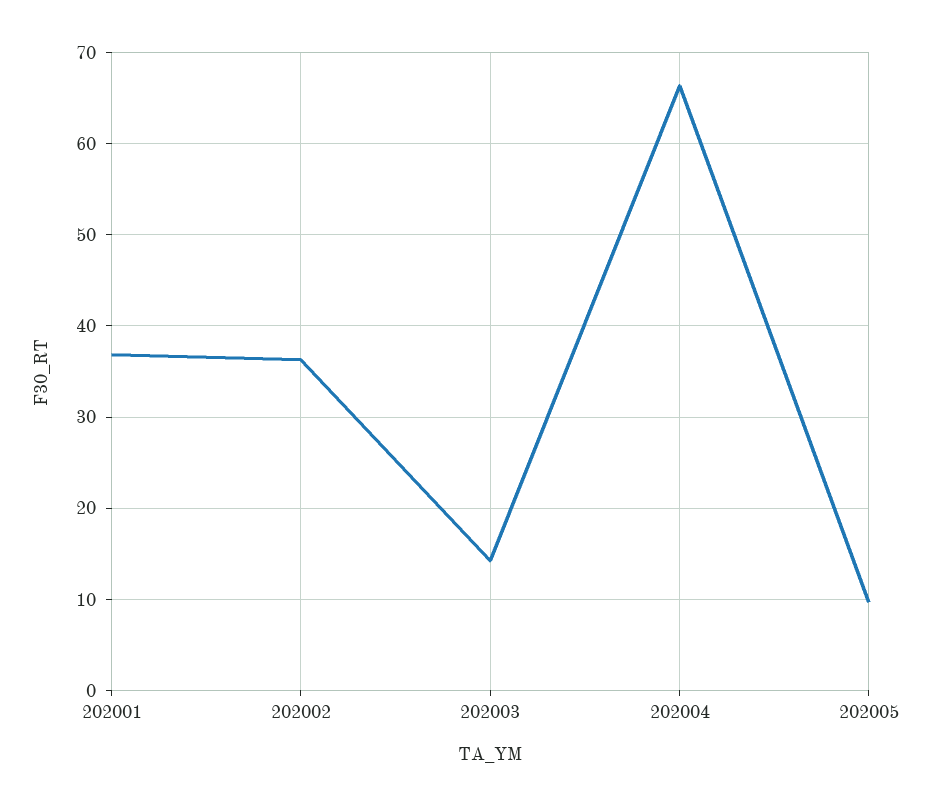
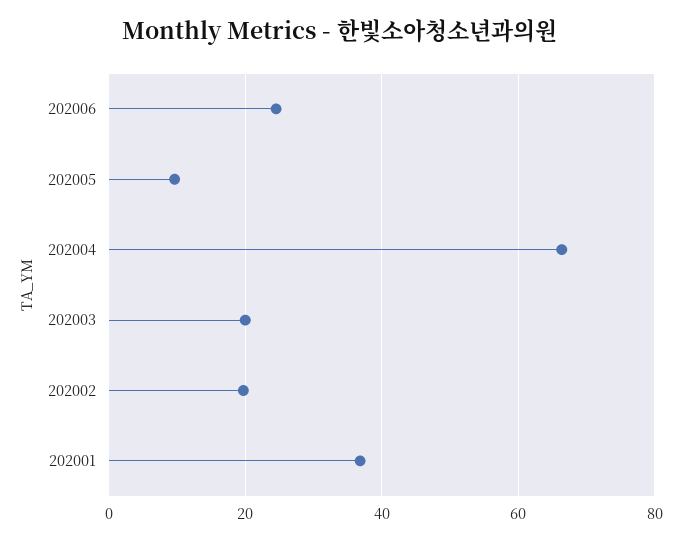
202002: 36 -> 20
202003: 14 -> 20
202006: none -> 24

